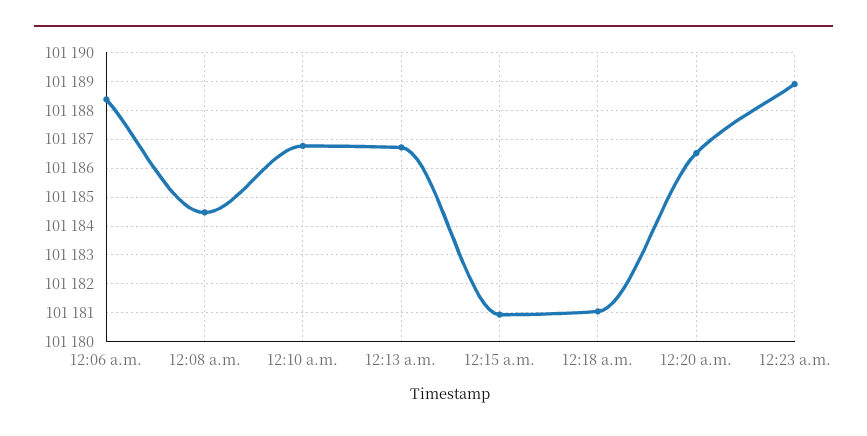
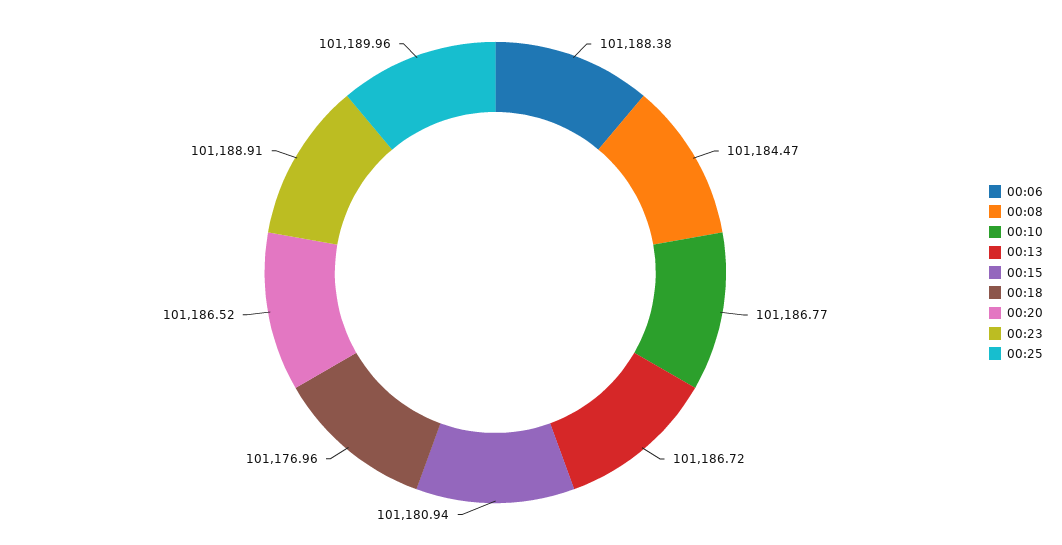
12:18 a.m.: 101181 -> 101176.96
00:25: none -> 101189.96

